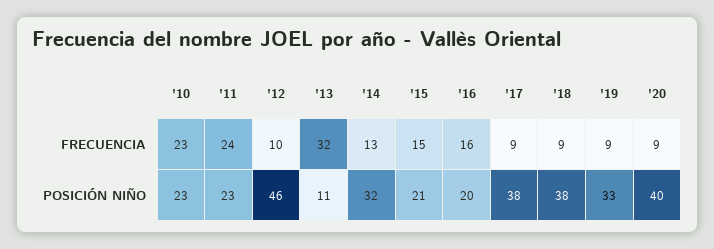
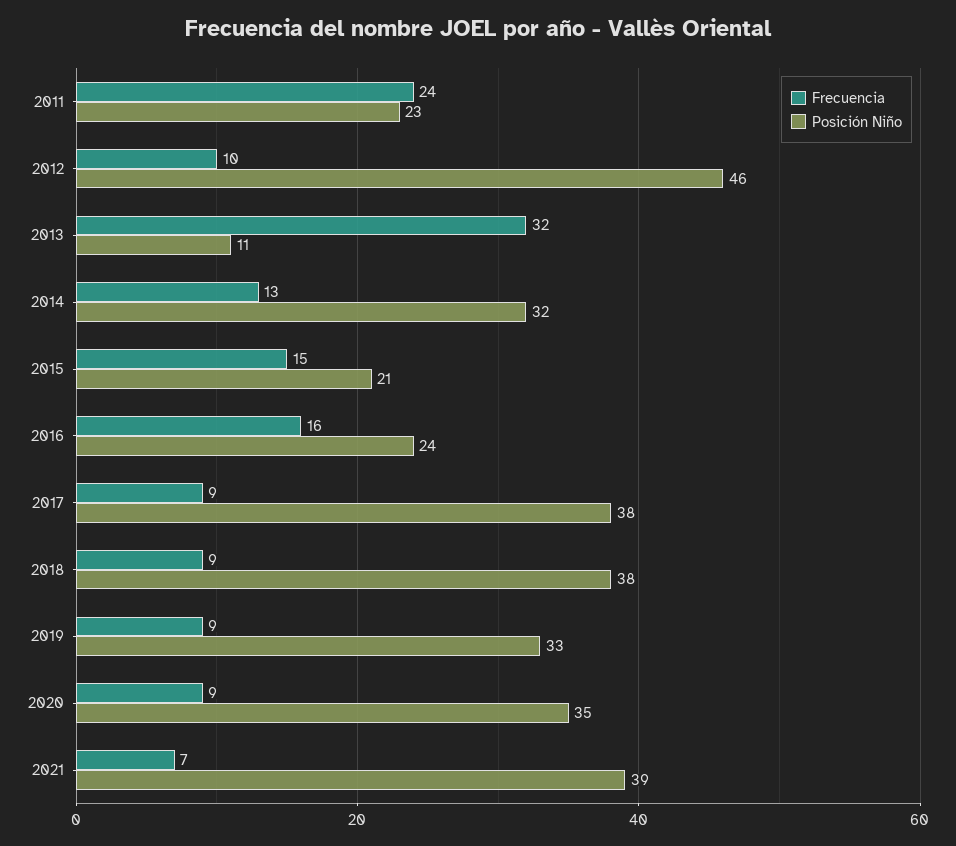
FRECUENCIA, '10: 23 -> none
POSICIÓN NIÑO, '10: 23 -> none
POSICIÓN NIÑO, '16: 20 -> 24
POSICIÓN NIÑO, '20: 40 -> 35
FRECUENCIA, 2021: none -> 7
POSICIÓN NIÑO, 2021: none -> 39

